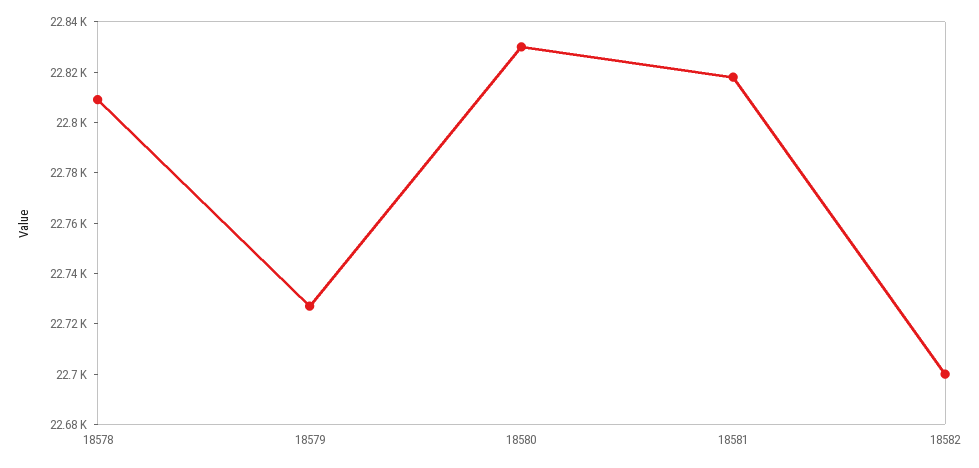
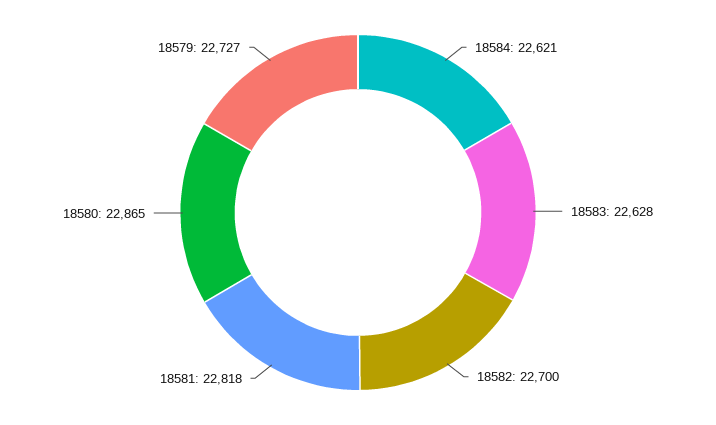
18578: 22810 -> none
18580: 22830 -> 22865
18584: none -> 22621
18583: none -> 22628

